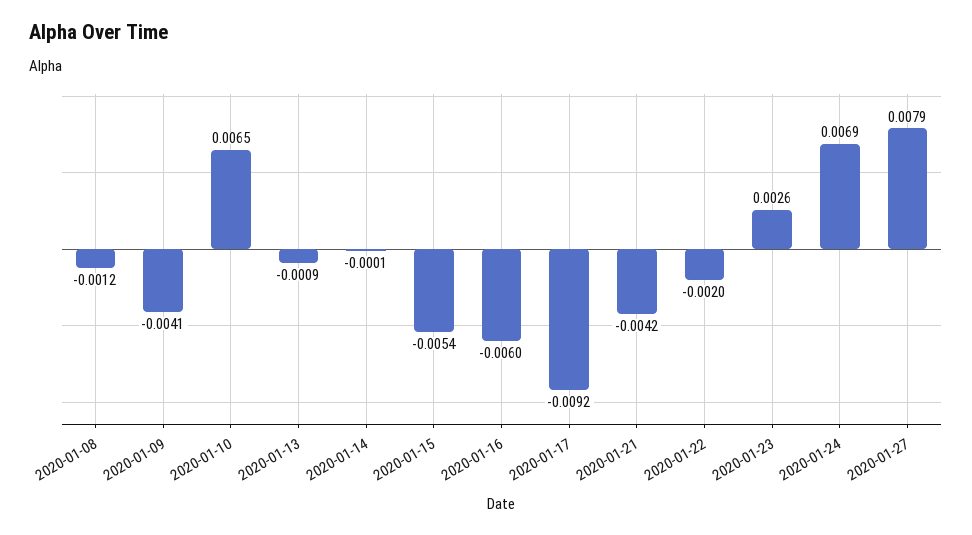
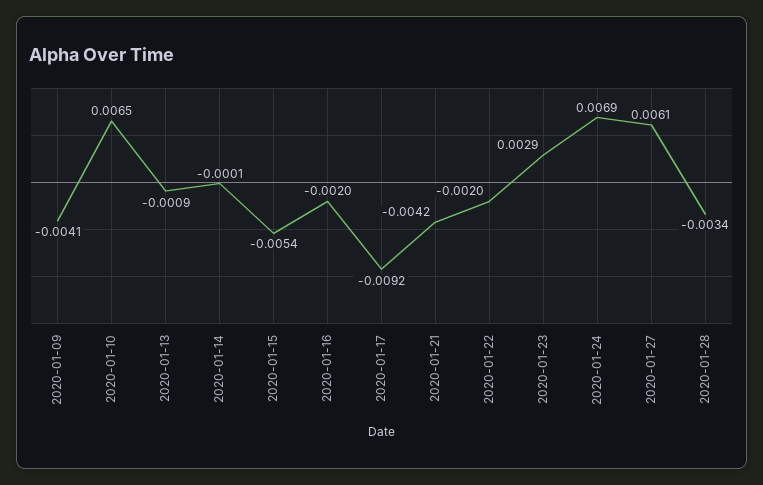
2020-01-08: -0.0012 -> none
2020-01-16: -0.006 -> -0.002
2020-01-23: 0.0026 -> 0.0029
2020-01-27: 0.0079 -> 0.0061
2020-01-28: none -> -0.0034

